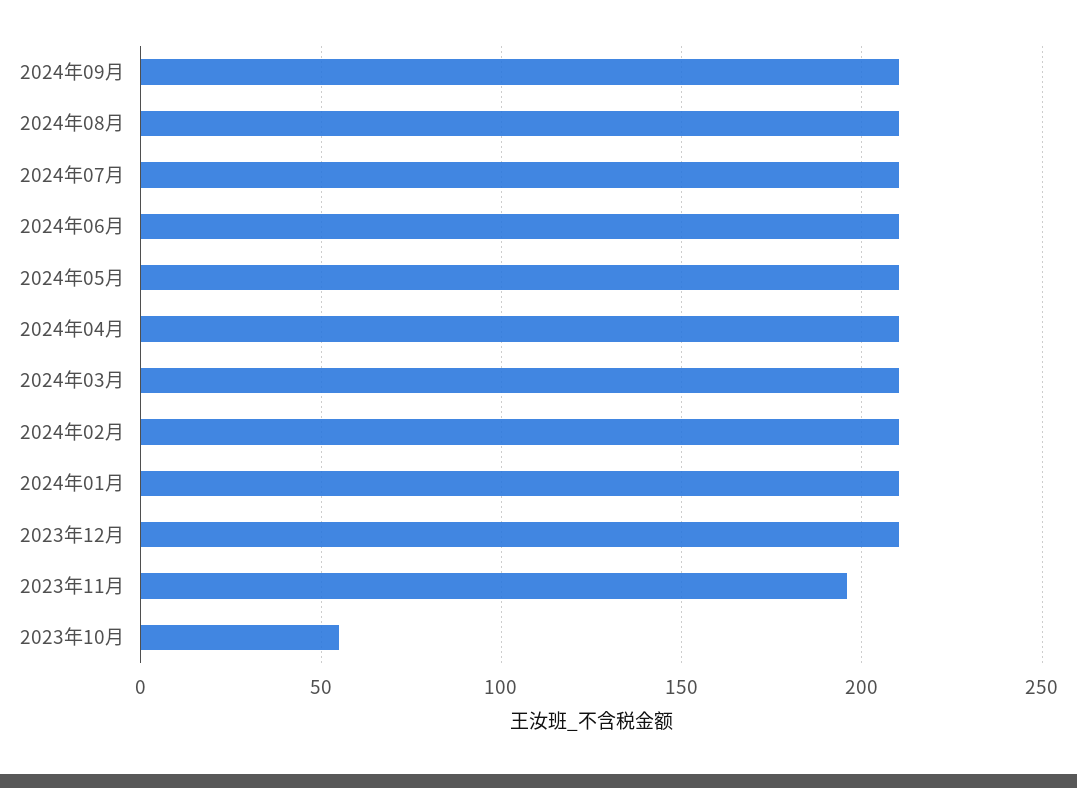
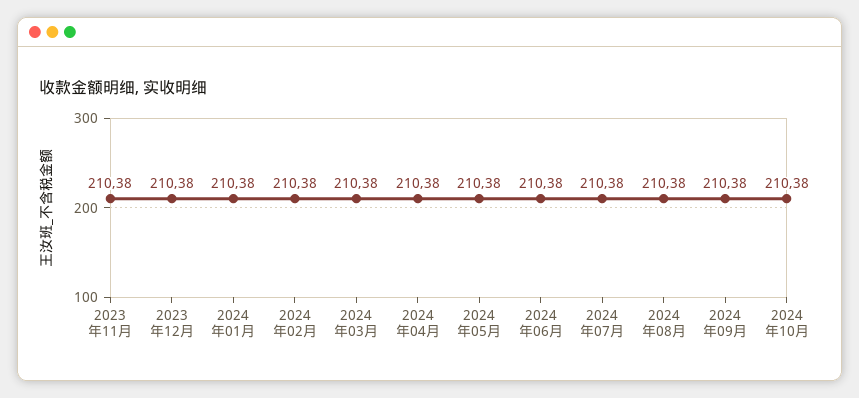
2023年11月: 195 -> 210.38
2023年10月: 55 -> none
2024年10月: none -> 210.38

